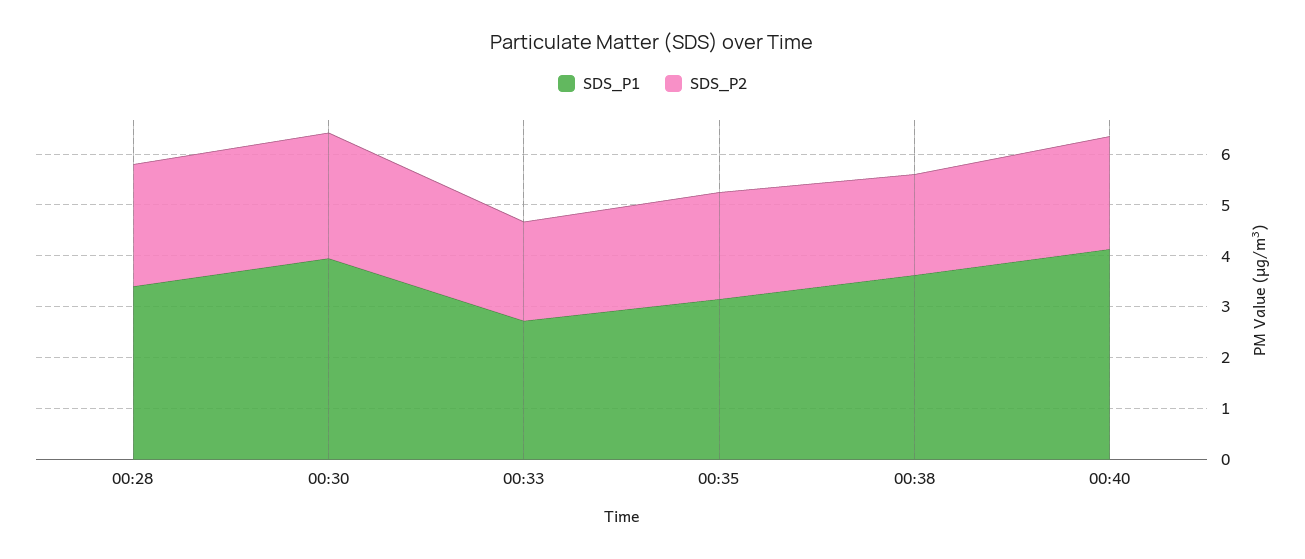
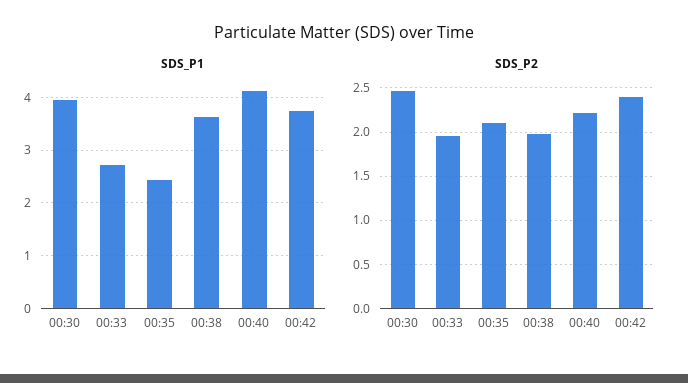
SDS_P1, 00:28: 3.4 -> none
SDS_P2, 00:28: 2.4 -> none
SDS_P1, 00:35: 3.2 -> 2.4
SDS_P1, 00:42: none -> 3.8
SDS_P2, 00:42: none -> 2.4

